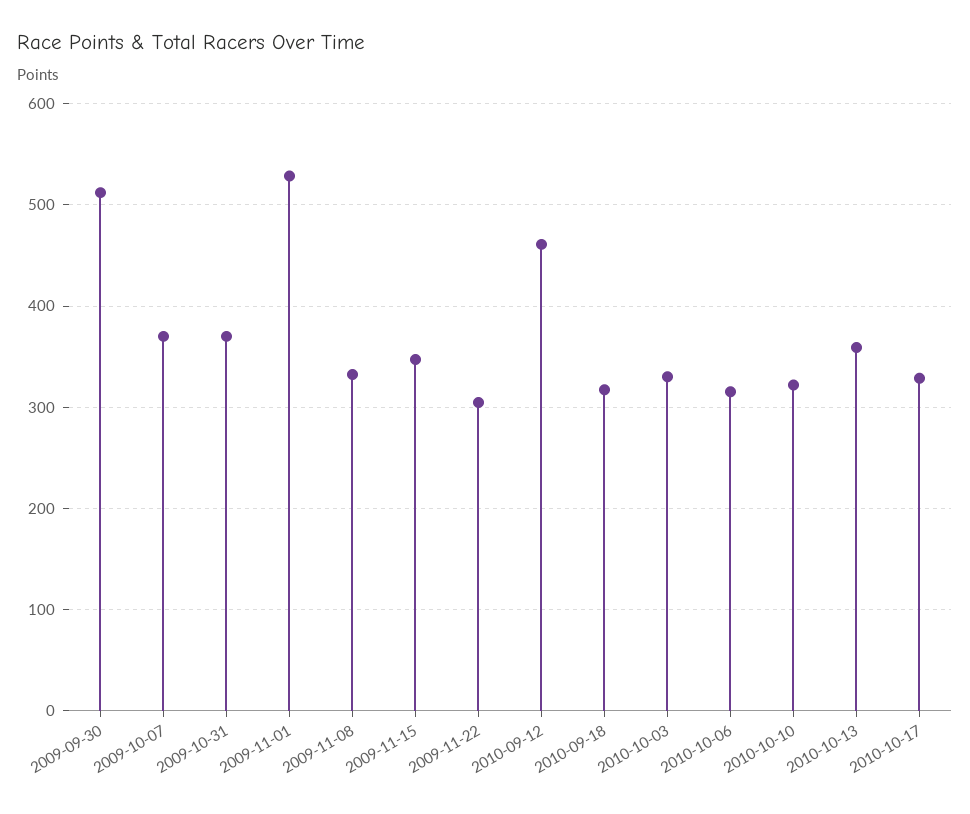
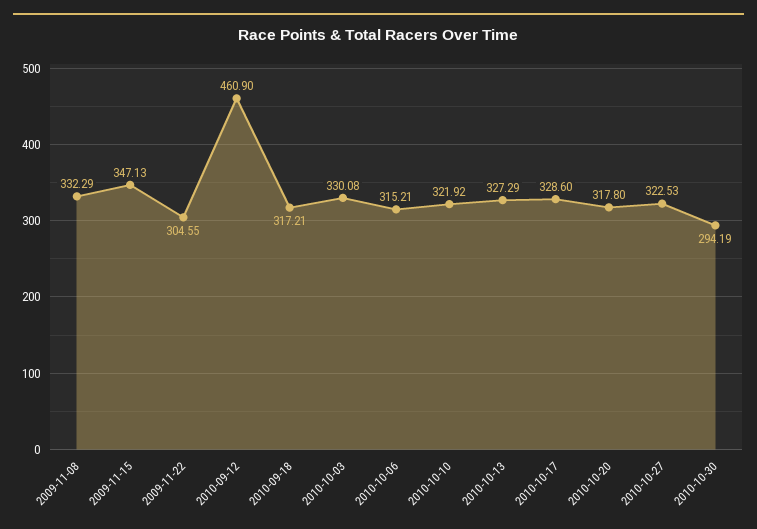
2009-09-30: 510 -> none
2009-10-07: 370 -> none
2009-10-31: 370 -> none
2009-11-01: 530 -> none
2010-10-13: 360 -> 327.29
2010-10-20: none -> 317.8
2010-10-27: none -> 322.53
2010-10-30: none -> 294.19

